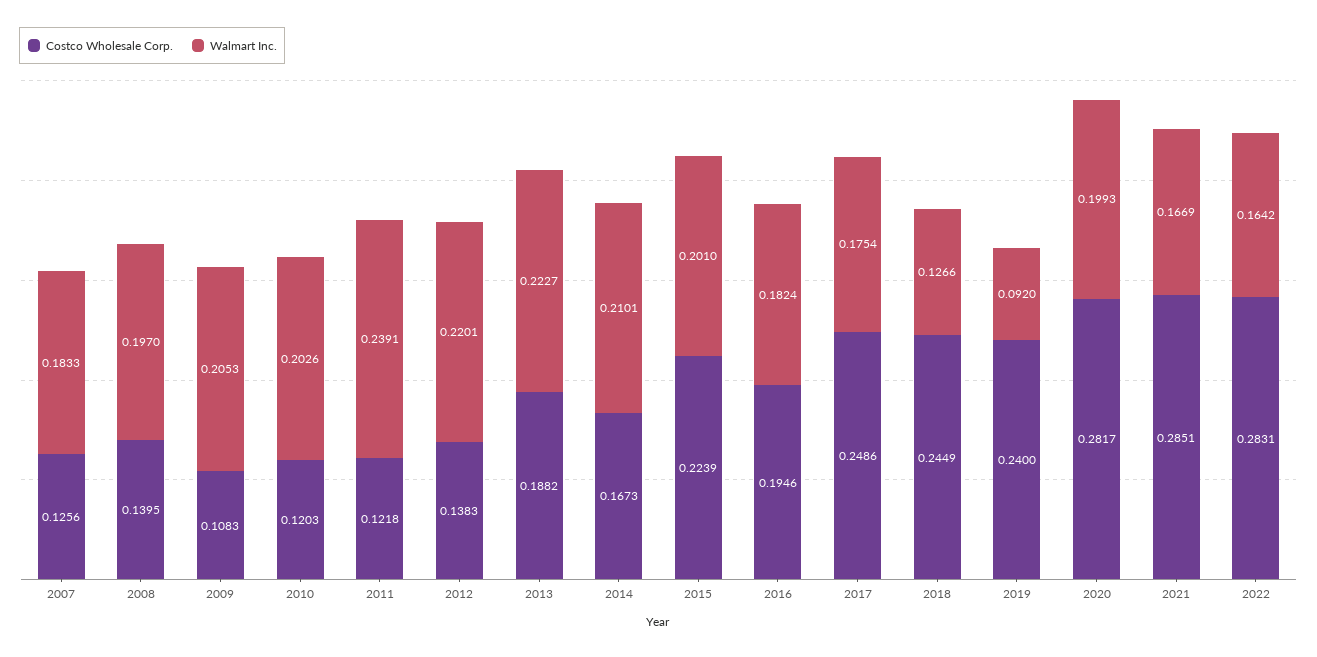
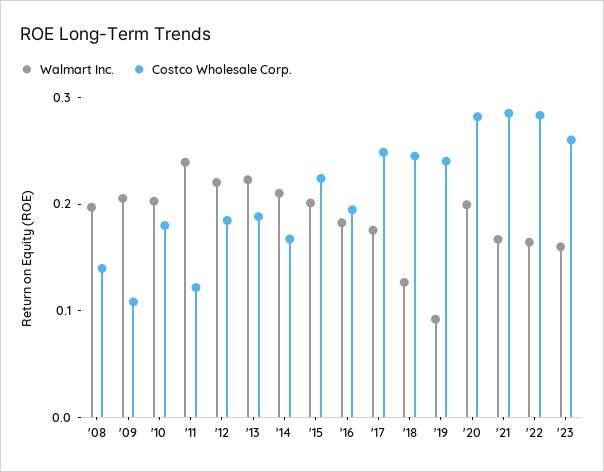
Costco Wholesale Corp., 2007: 0.1256 -> none
Walmart Inc., 2007: 0.1833 -> none
Costco Wholesale Corp., 2010: 0.1203 -> 0.18
Costco Wholesale Corp., 2012: 0.1383 -> 0.18
Walmart Inc., '23: none -> 0.16
Costco Wholesale Corp., '23: none -> 0.26

